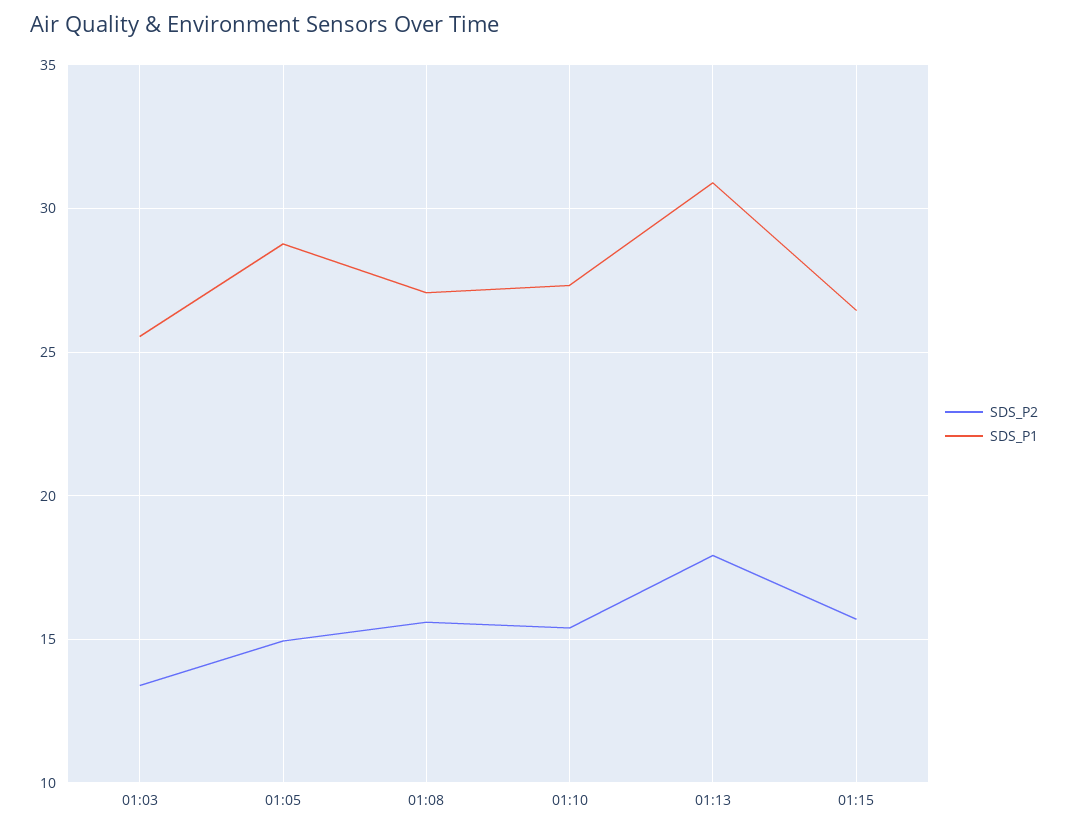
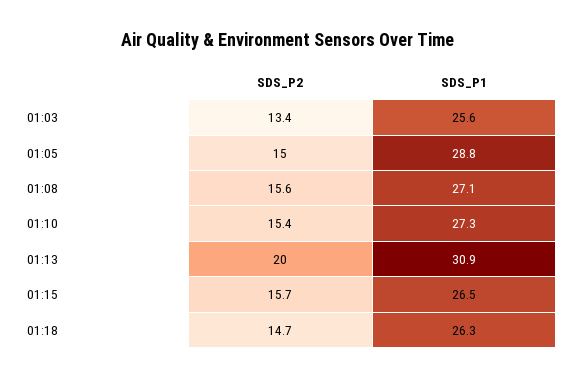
SDS_P2, 01:13: 18 -> 20
SDS_P2, 01:18: none -> 14.7
SDS_P1, 01:18: none -> 26.3

